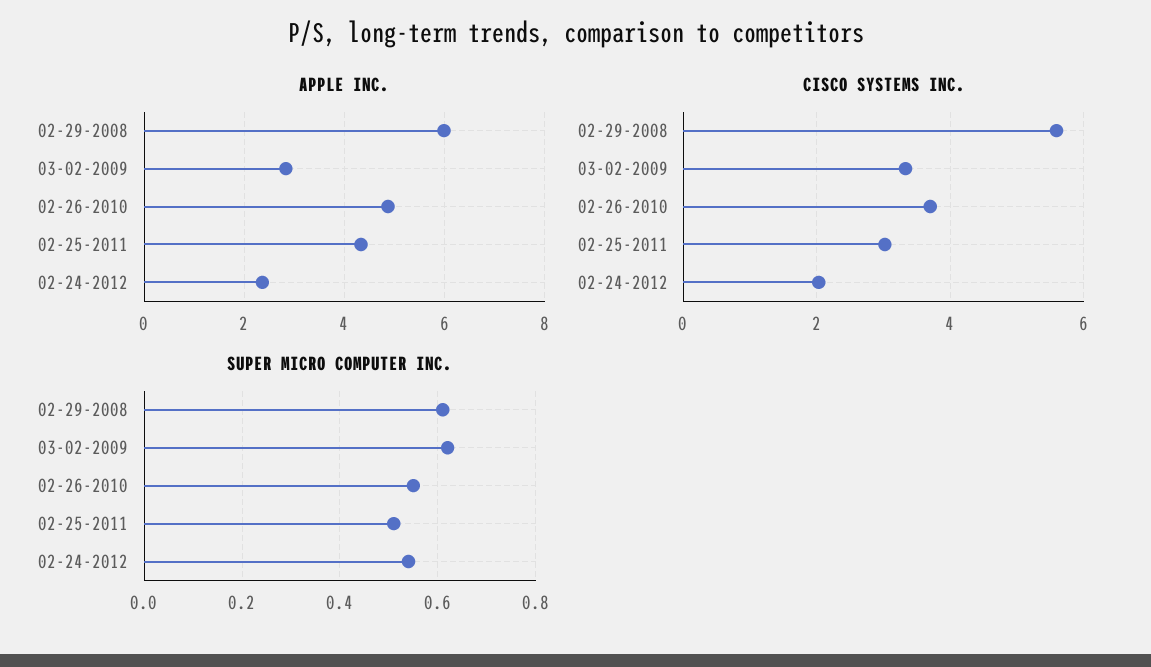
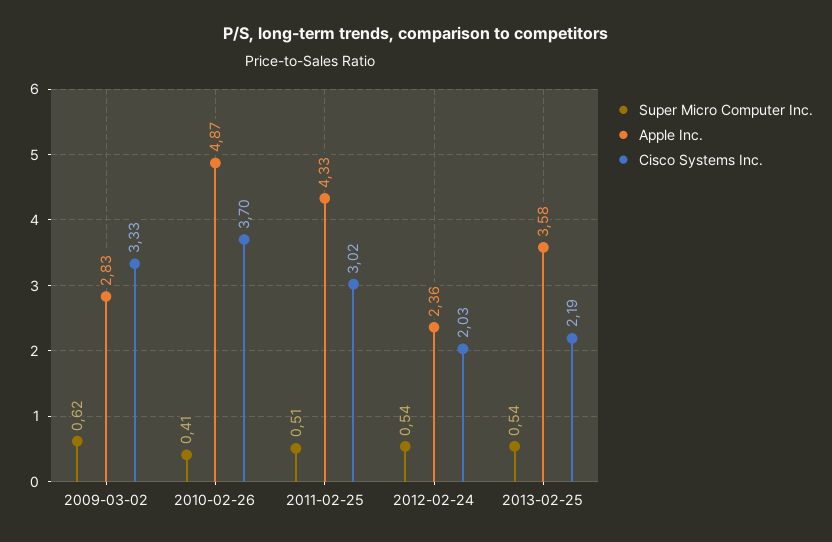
APPLE INC., 02-29-2008: 6 -> none
CISCO SYSTEMS INC., 02-29-2008: 5.6 -> none
SUPER MICRO COMPUTER INC., 02-29-2008: 0.6 -> none
SUPER MICRO COMPUTER INC., 02-26-2010: 0.55 -> 0.41
SUPER MICRO COMPUTER INC., 2013-02-25: none -> 0.54
APPLE INC., 2013-02-25: none -> 3.58
CISCO SYSTEMS INC., 2013-02-25: none -> 2.19

